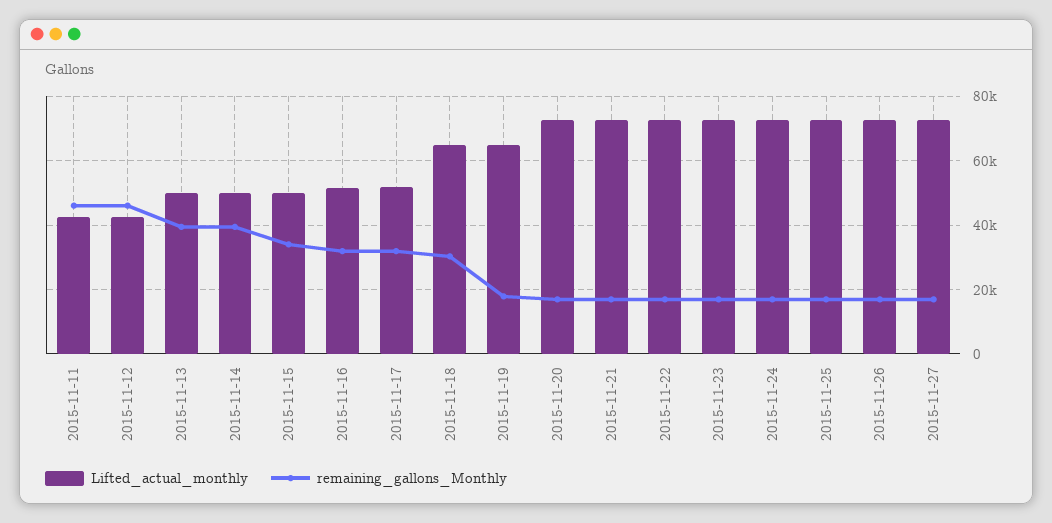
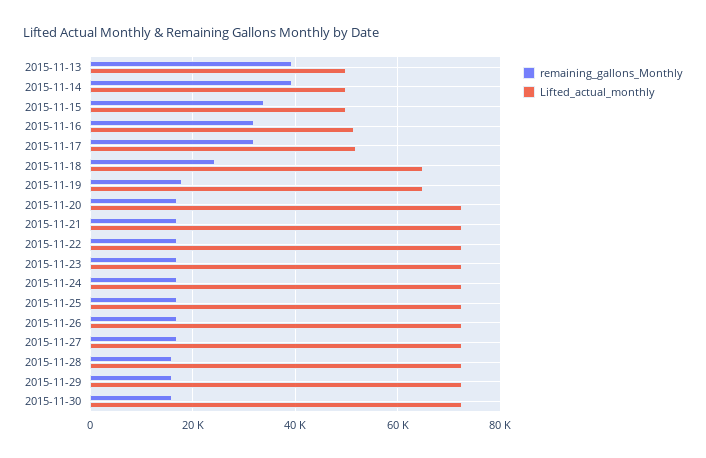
Lifted_actual_monthly, 2015-11-11: 42000 -> none
remaining_gallons_Monthly, 2015-11-11: 46000 -> none
Lifted_actual_monthly, 2015-11-12: 42000 -> none
remaining_gallons_Monthly, 2015-11-12: 46000 -> none
remaining_gallons_Monthly, 2015-11-18: 30000 -> 24000
remaining_gallons_Monthly, 2015-11-28: none -> 16000
Lifted_actual_monthly, 2015-11-28: none -> 72000
remaining_gallons_Monthly, 2015-11-29: none -> 16000
Lifted_actual_monthly, 2015-11-29: none -> 72000
remaining_gallons_Monthly, 2015-11-30: none -> 16000
Lifted_actual_monthly, 2015-11-30: none -> 72000

